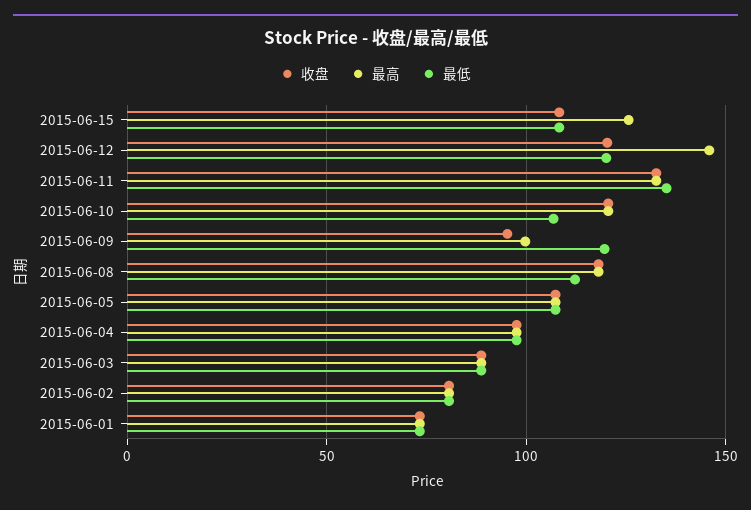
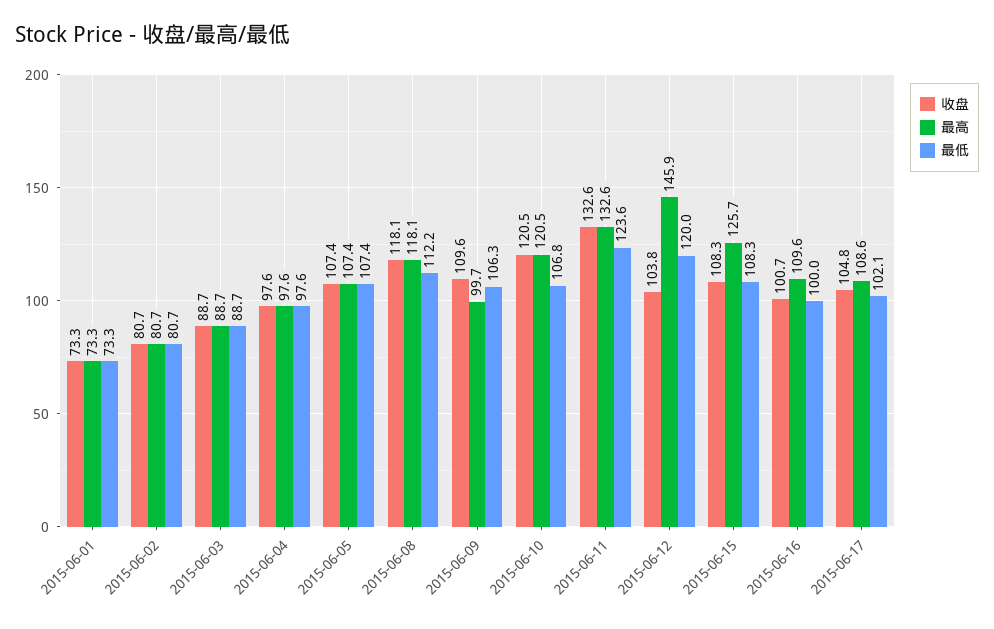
收盘, 2015-06-12: 120 -> 103.8
最低, 2015-06-11: 135 -> 123.6
收盘, 2015-06-09: 95 -> 109.6
最低, 2015-06-09: 120 -> 106.3
收盘, 2015-06-16: none -> 100.7
最高, 2015-06-16: none -> 109.6
最低, 2015-06-16: none -> 100
收盘, 2015-06-17: none -> 104.8
最高, 2015-06-17: none -> 108.6
最低, 2015-06-17: none -> 102.1

